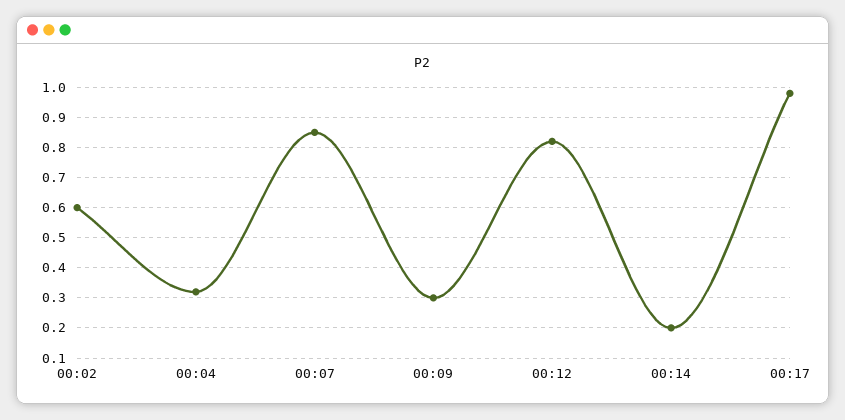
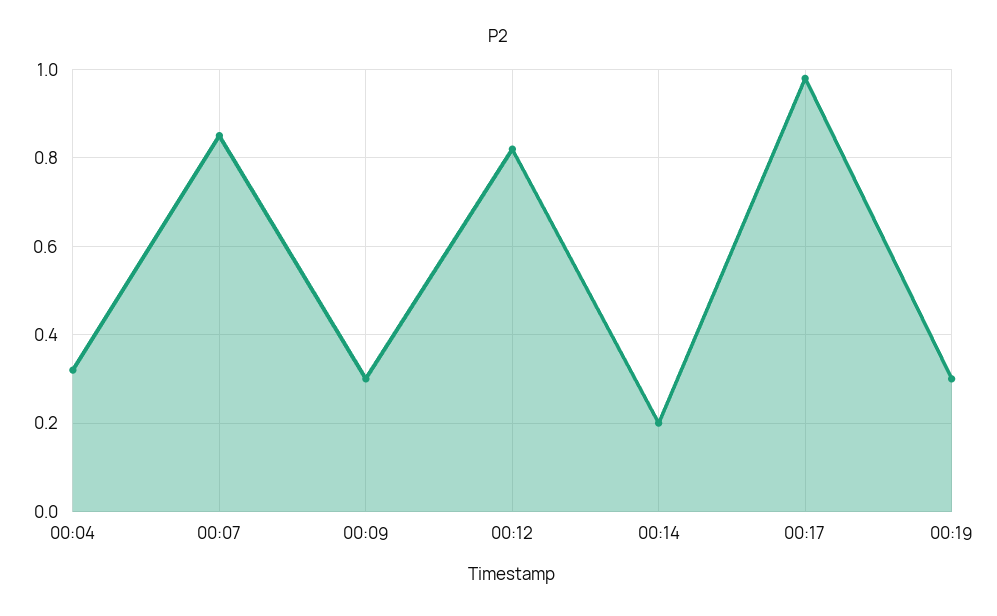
00:02: 0.6 -> none
00:19: none -> 0.3

